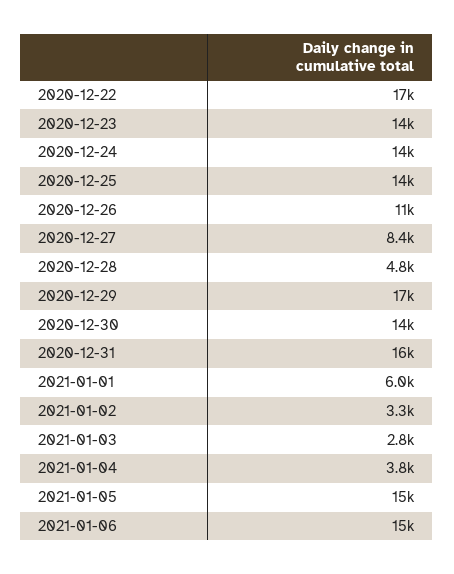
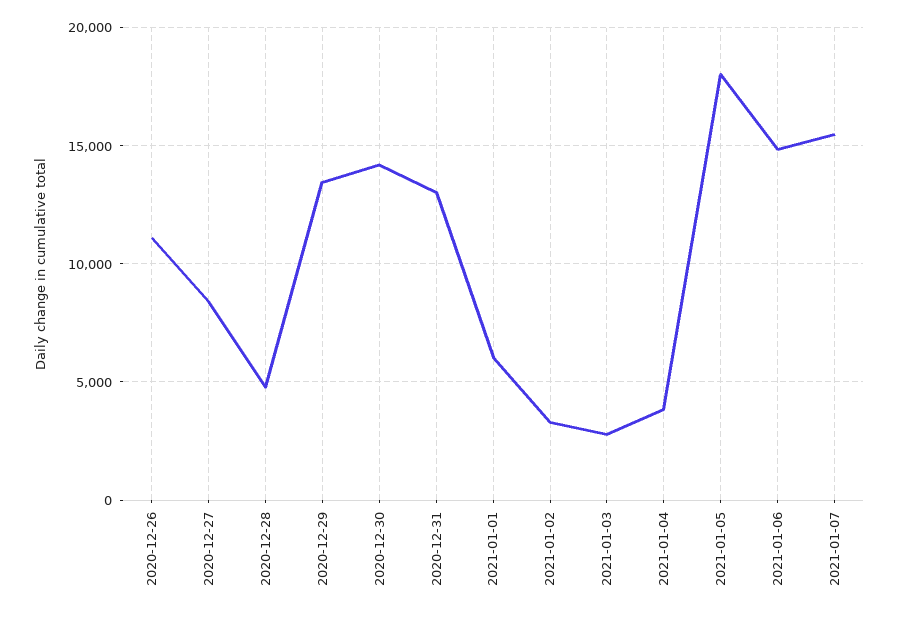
2020-12-22: 17000 -> none
2020-12-23: 14000 -> none
2020-12-24: 14000 -> none
2020-12-25: 14000 -> none
2020-12-29: 17000 -> 13500
2020-12-31: 16000 -> 13000
2021-01-05: 15000 -> 18000
2021-01-07: none -> 15500

